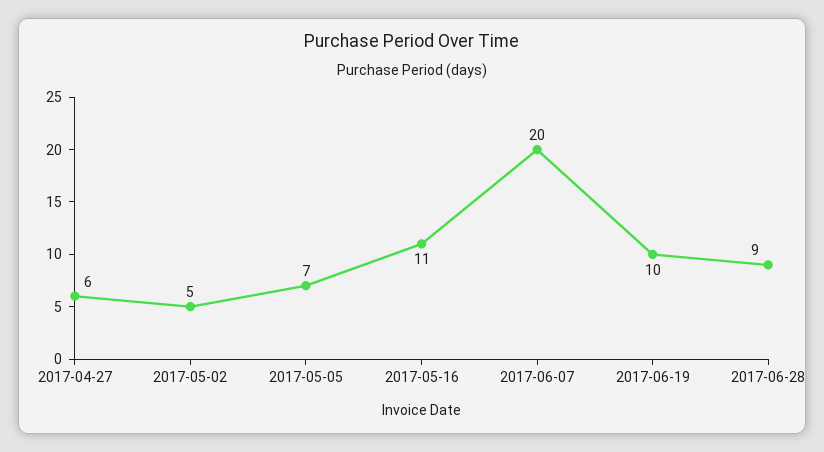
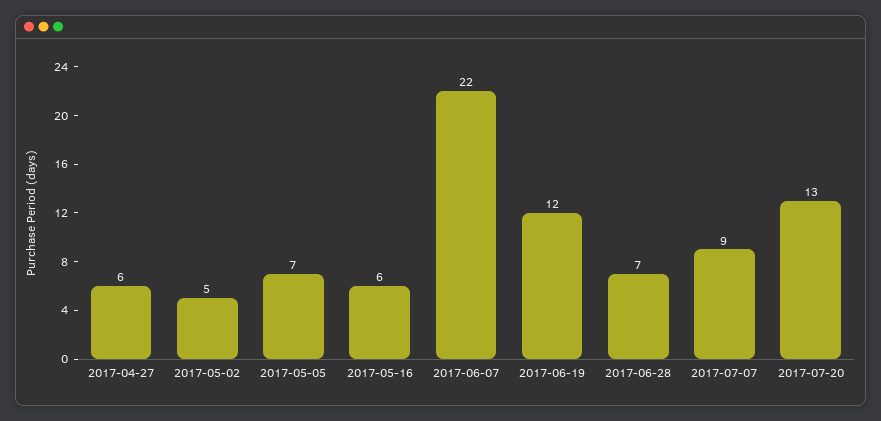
2017-05-16: 11 -> 6
2017-06-07: 20 -> 22
2017-06-19: 10 -> 12
2017-06-28: 9 -> 7
2017-07-07: none -> 9
2017-07-20: none -> 13

